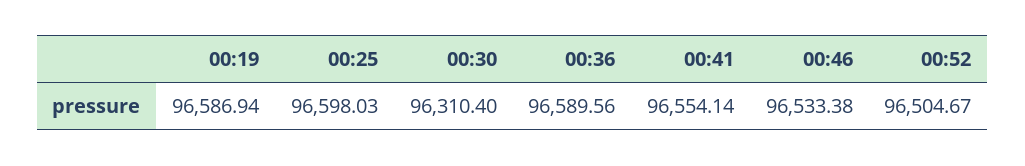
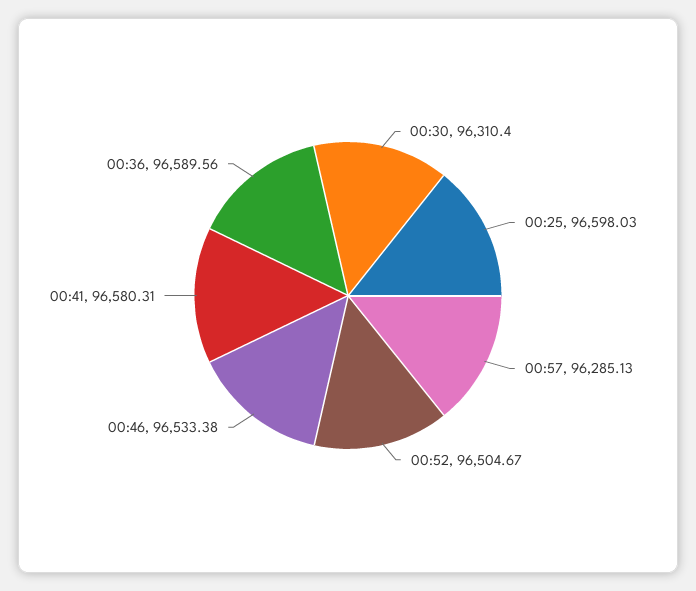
00:19: 96586.94 -> none
00:41: 96554.14 -> 96580.31
00:57: none -> 96285.13

